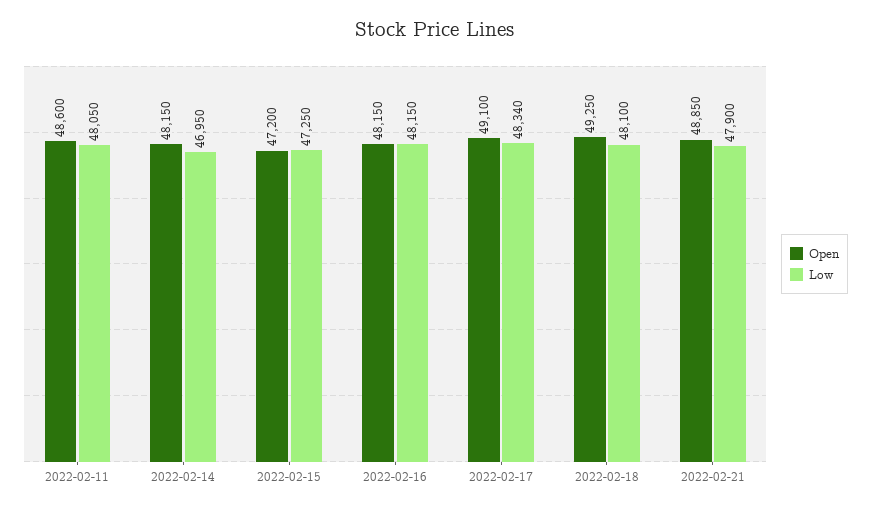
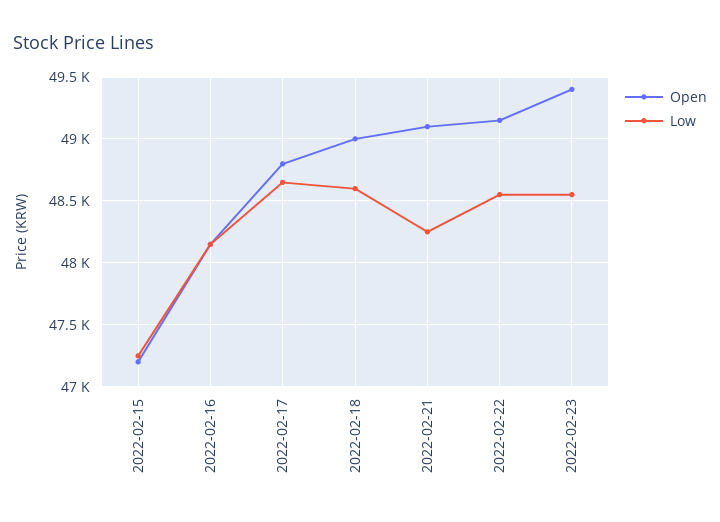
Open, 2022-02-11: 48600 -> none
Low, 2022-02-11: 48050 -> none
Open, 2022-02-14: 48150 -> none
Low, 2022-02-14: 46950 -> none
Open, 2022-02-17: 49100 -> 48800
Low, 2022-02-17: 48340 -> 48650
Open, 2022-02-18: 49250 -> 49000
Low, 2022-02-18: 48100 -> 48600
Open, 2022-02-21: 48850 -> 49100
Low, 2022-02-21: 47900 -> 48250
Open, 2022-02-22: none -> 49150
Low, 2022-02-22: none -> 48550
Open, 2022-02-23: none -> 49400
Low, 2022-02-23: none -> 48550

